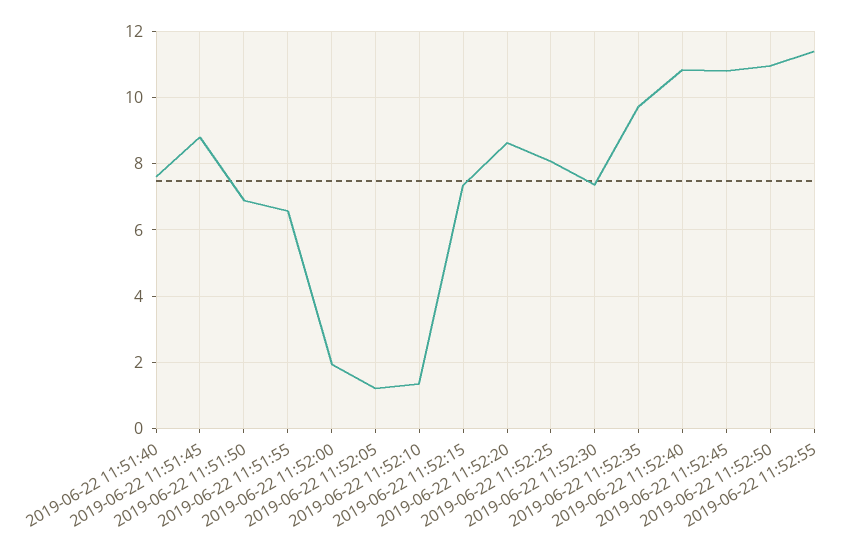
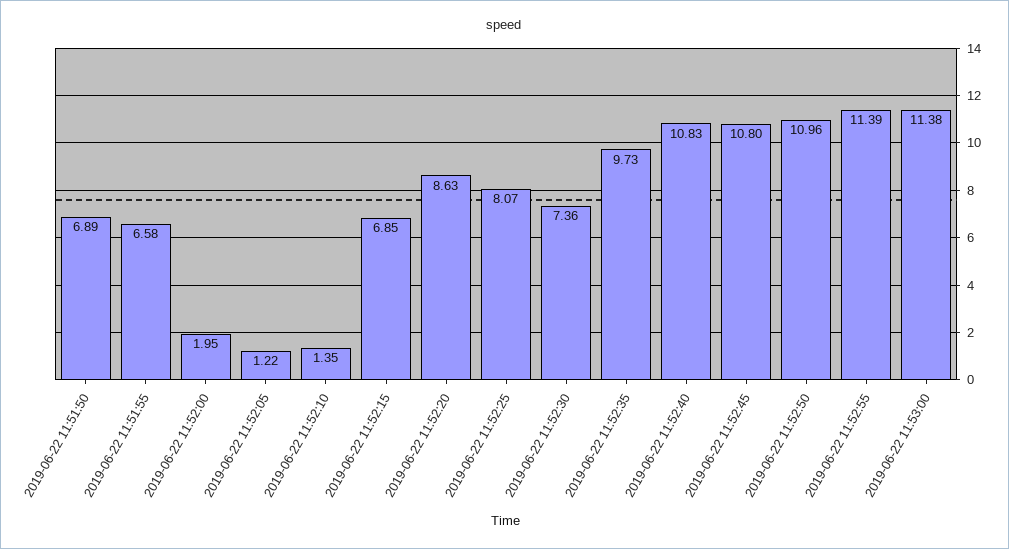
2019-06-22 11:51:40: 7.6 -> none
2019-06-22 11:51:45: 8.8 -> none
2019-06-22 11:52:15: 7.4 -> 6.85
2019-06-22 11:53:00: none -> 11.38

